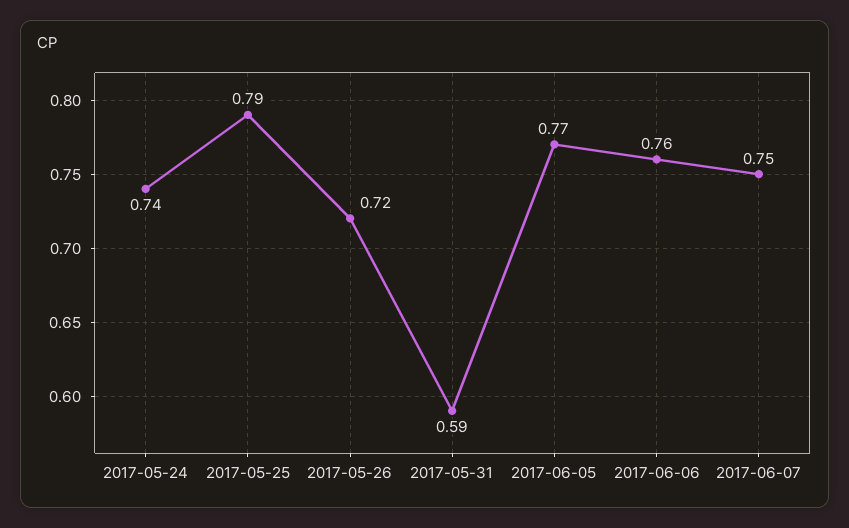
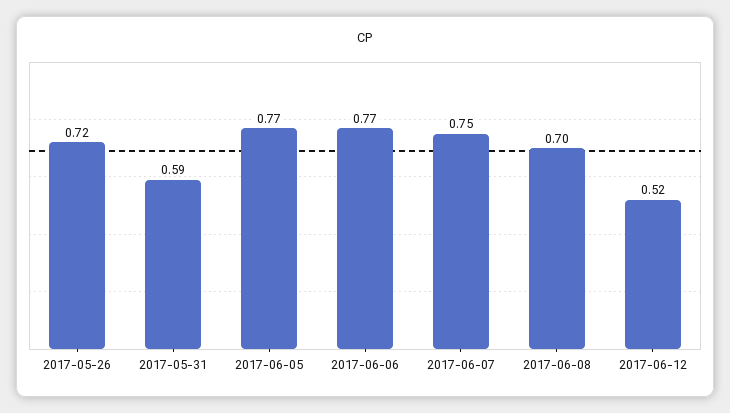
2017-05-24: 0.74 -> none
2017-05-25: 0.79 -> none
2017-06-06: 0.76 -> 0.77
2017-06-08: none -> 0.7
2017-06-12: none -> 0.52

